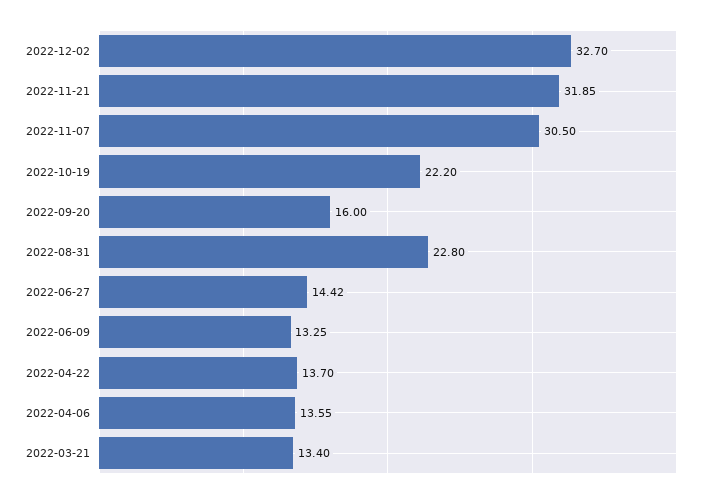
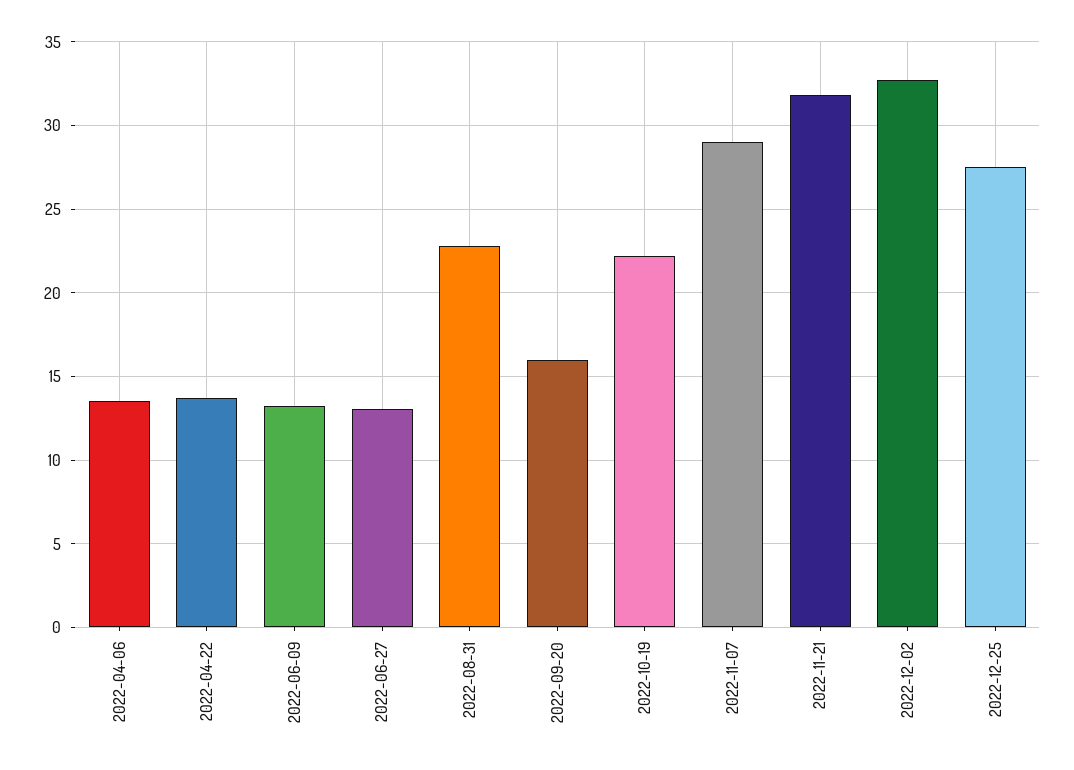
2022-11-07: 30.5 -> 29
2022-06-27: 14.42 -> 13
2022-03-21: 13.4 -> none
2022-12-25: none -> 27.5

